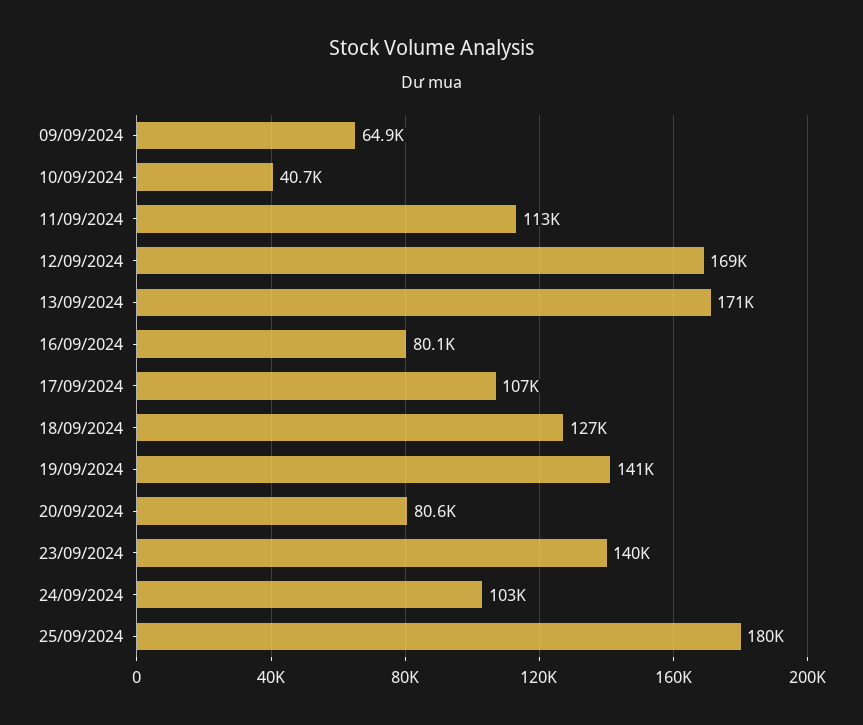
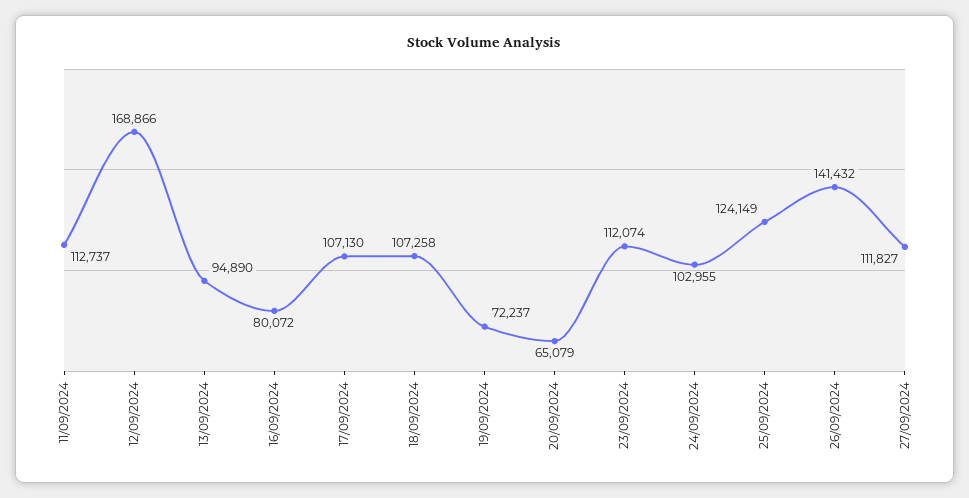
09/09/2024: 64900 -> none
10/09/2024: 40700 -> none
13/09/2024: 171000 -> 94890
18/09/2024: 127000 -> 107258
19/09/2024: 141000 -> 72237
20/09/2024: 80600 -> 65079
23/09/2024: 140000 -> 112074
25/09/2024: 180000 -> 124149
26/09/2024: none -> 141432
27/09/2024: none -> 111827

